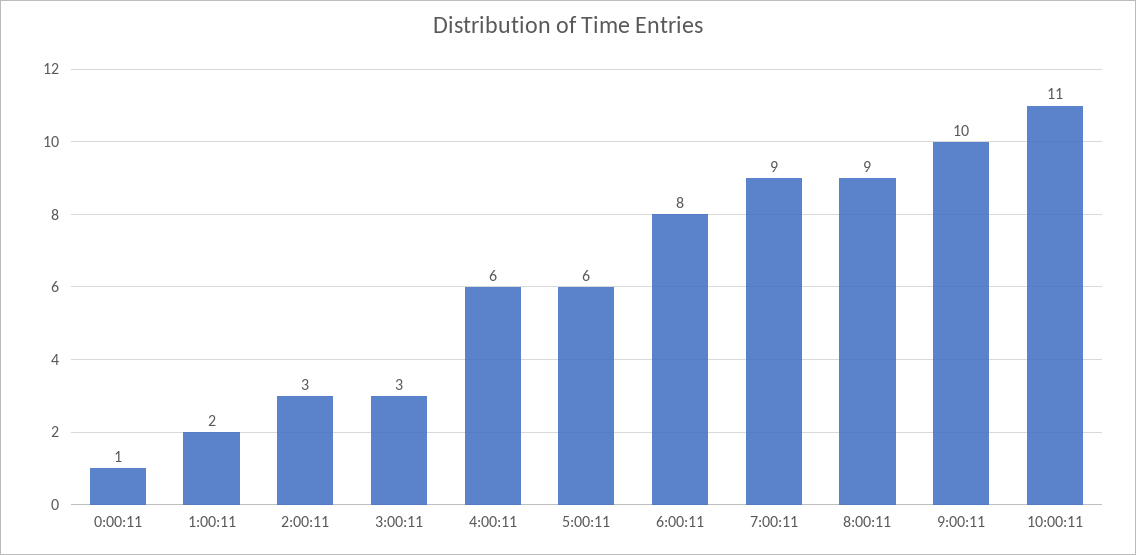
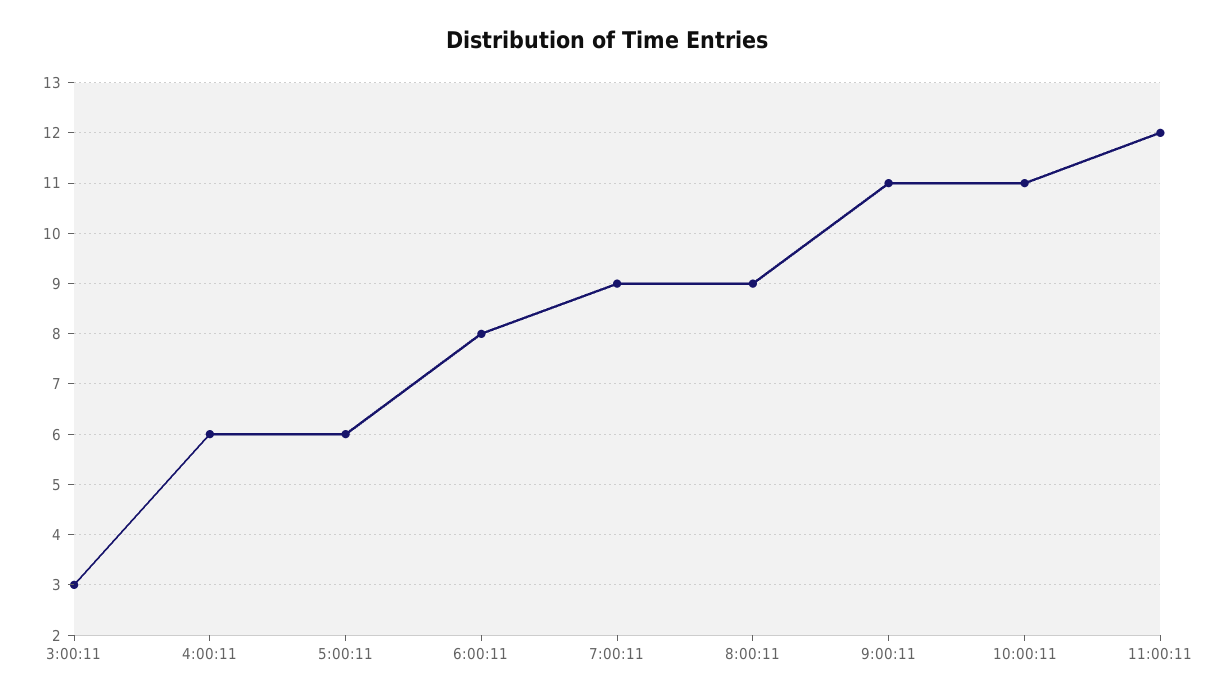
0:00:11: 1 -> none
1:00:11: 2 -> none
2:00:11: 3 -> none
9:00:11: 10 -> 11
11:00:11: none -> 12

